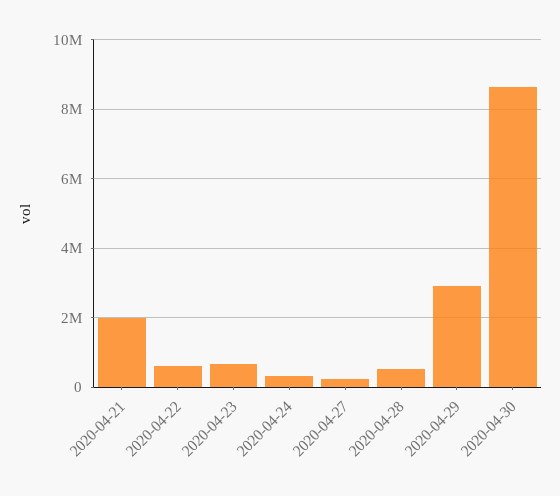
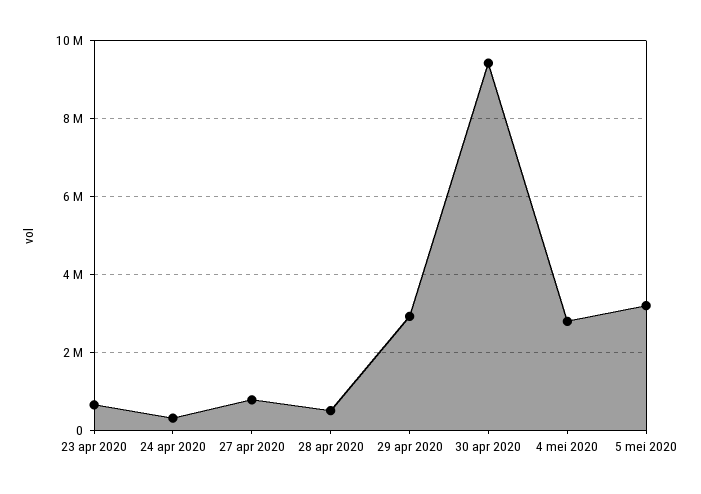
2020-04-21: 2000000 -> none
2020-04-22: 600000 -> none
2020-04-27: 200000 -> 800000
2020-04-30: 8600000 -> 9400000
4 mei 2020: none -> 2800000
5 mei 2020: none -> 3200000

